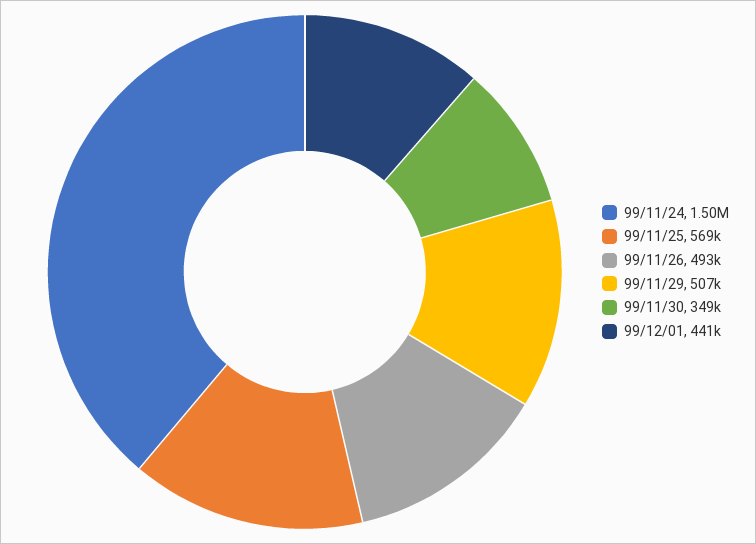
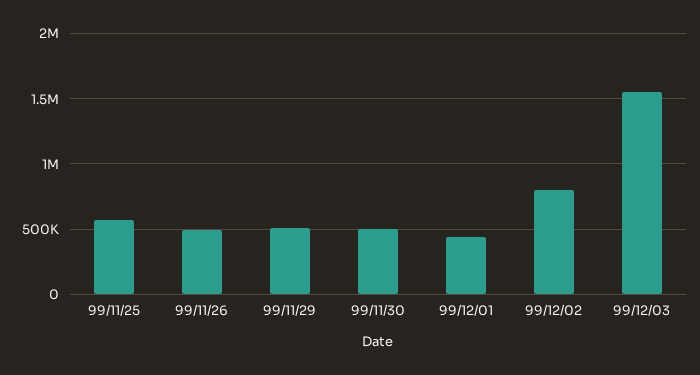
99/11/24: 1500000 -> none
99/11/30: 349000 -> 500000
99/12/02: none -> 800000
99/12/03: none -> 1550000

